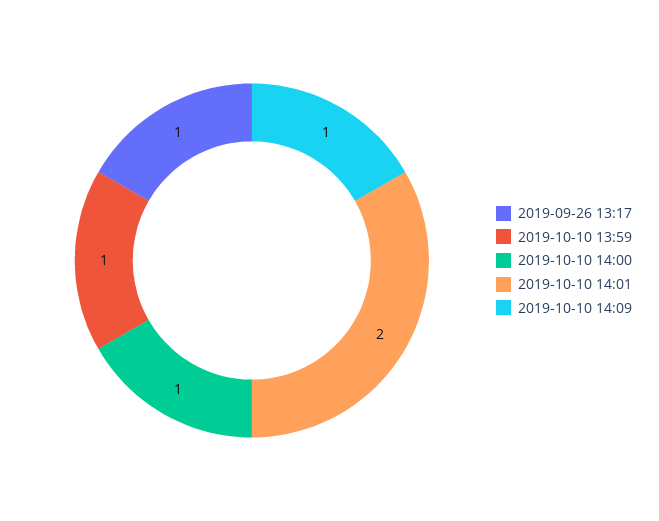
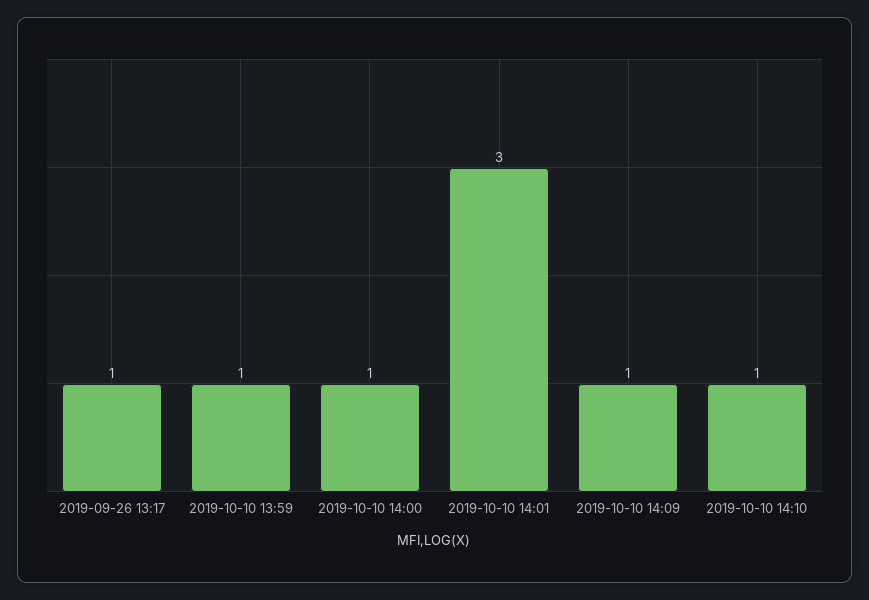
2019-10-10 14:01: 2 -> 3
2019-10-10 14:10: none -> 1

